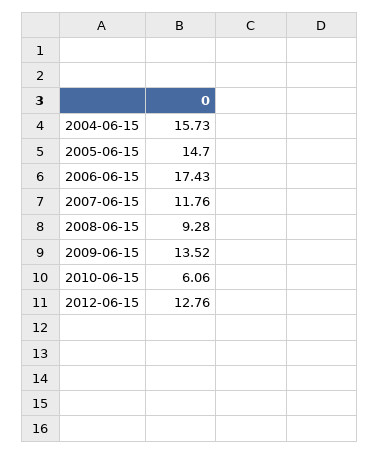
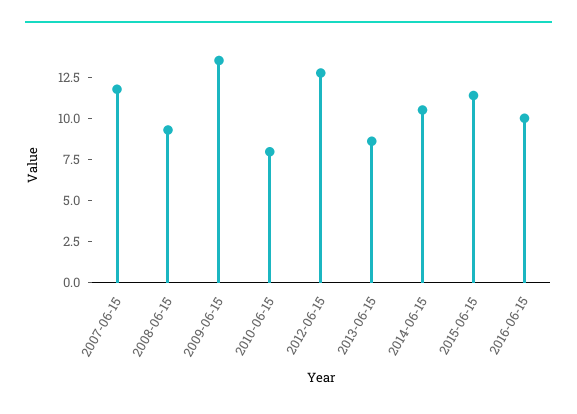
2004-06-15: 15.73 -> none
2005-06-15: 14.7 -> none
2006-06-15: 17.43 -> none
2010-06-15: 6.06 -> 8
2013-06-15: none -> 8.5
2014-06-15: none -> 10.5
2015-06-15: none -> 11.5
2016-06-15: none -> 10

